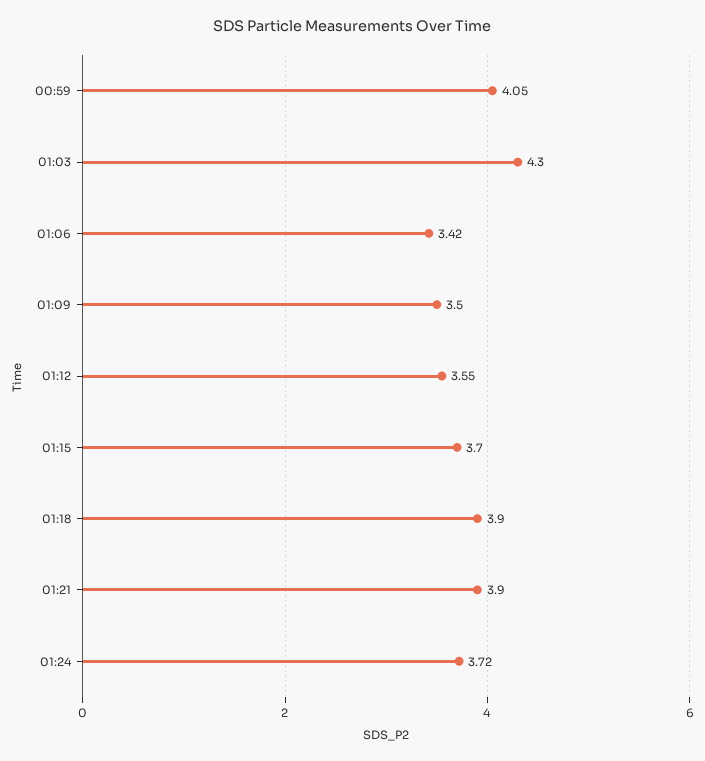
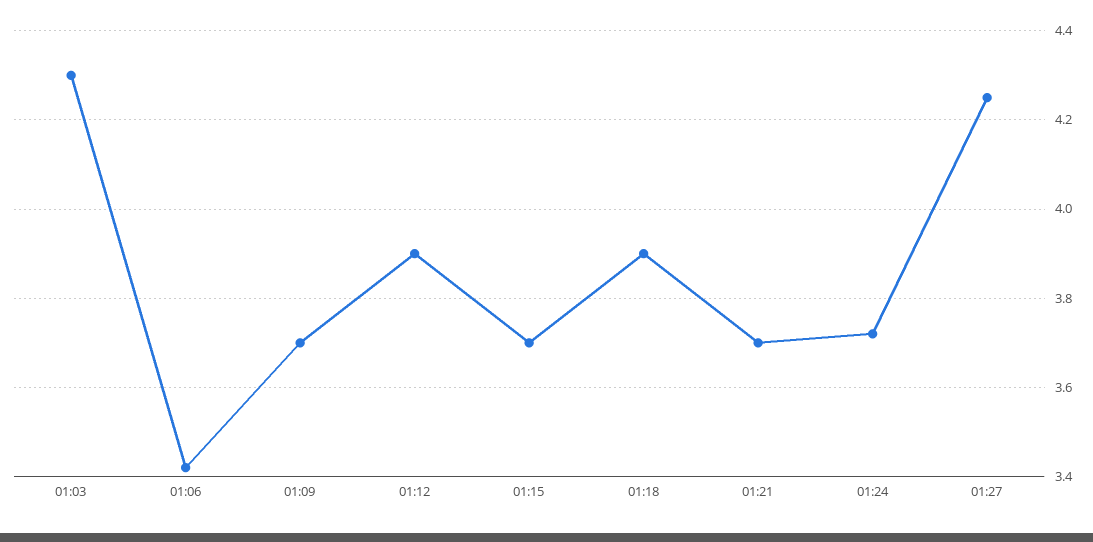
00:59: 4.05 -> none
01:09: 3.5 -> 3.7
01:12: 3.55 -> 3.9
01:21: 3.9 -> 3.7
01:27: none -> 4.25

